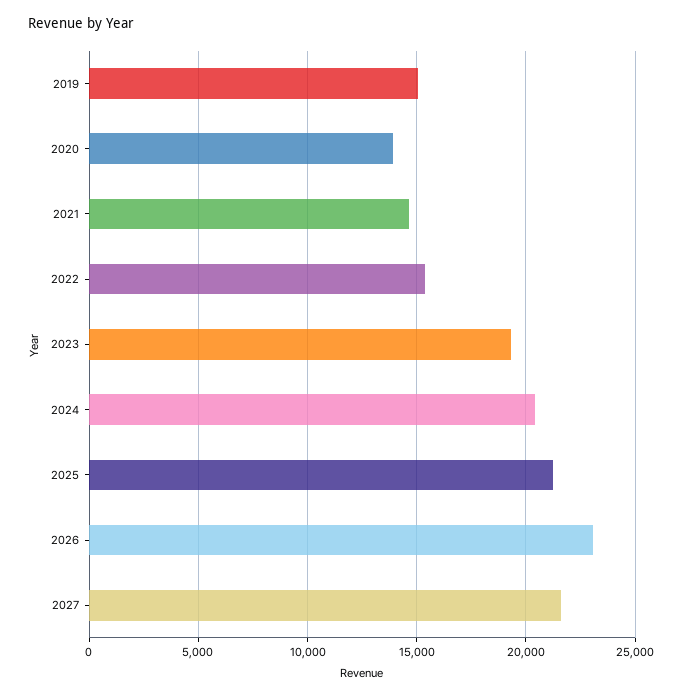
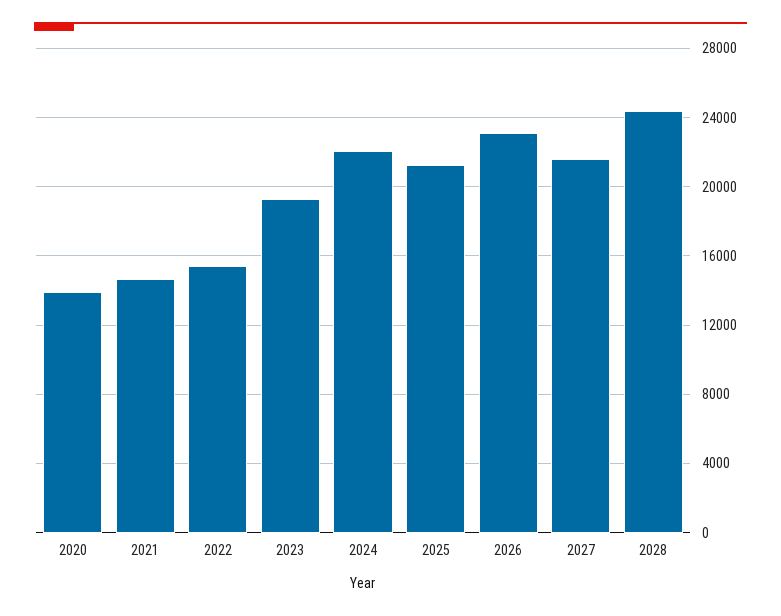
2019: 15000 -> none
2024: 20500 -> 22000
2028: none -> 24500

